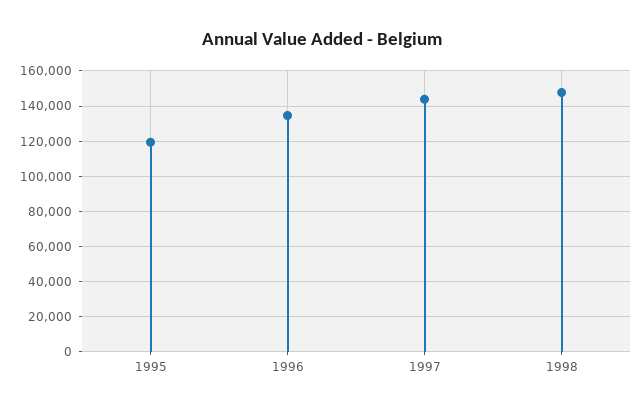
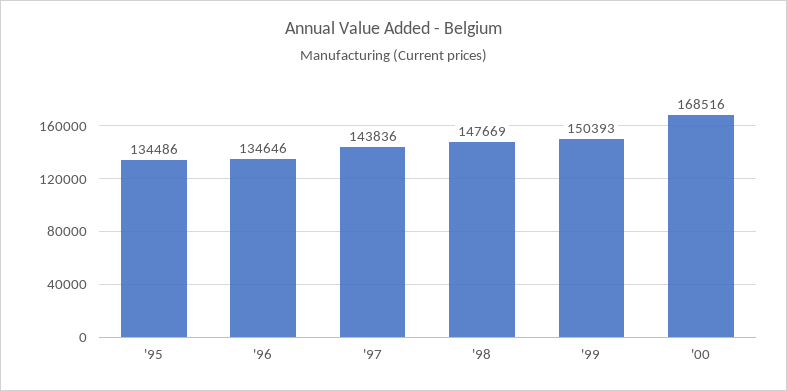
1995: 120000 -> 134486
'99: none -> 150393
'00: none -> 168516

